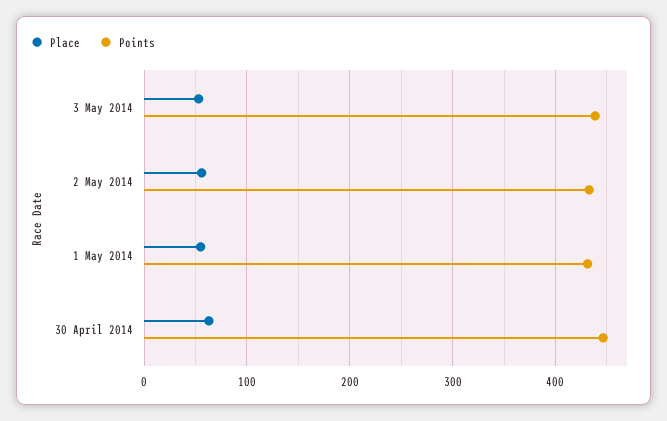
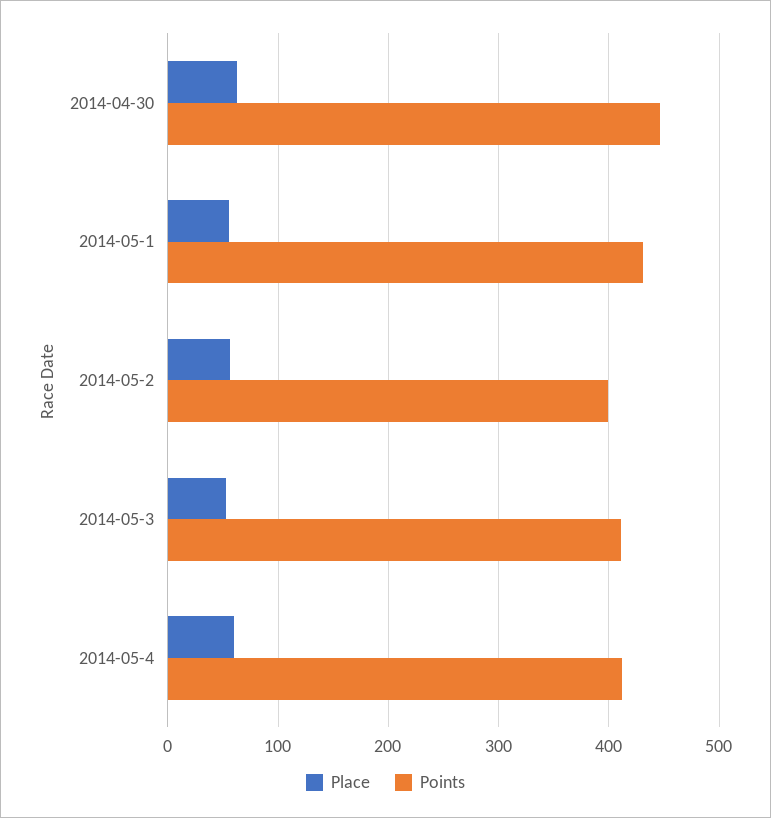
Points, 3 May 2014: 440 -> 410
Points, 2 May 2014: 430 -> 400
Place, 2014-05-4: none -> 60
Points, 2014-05-4: none -> 410

